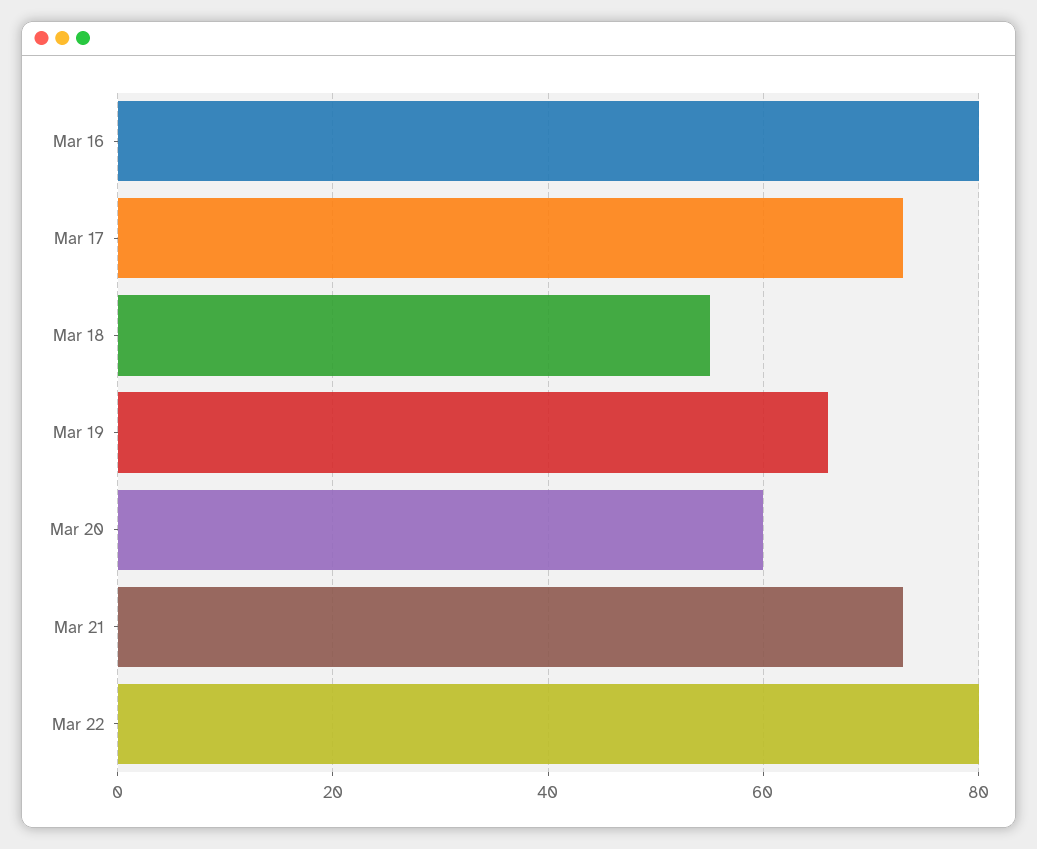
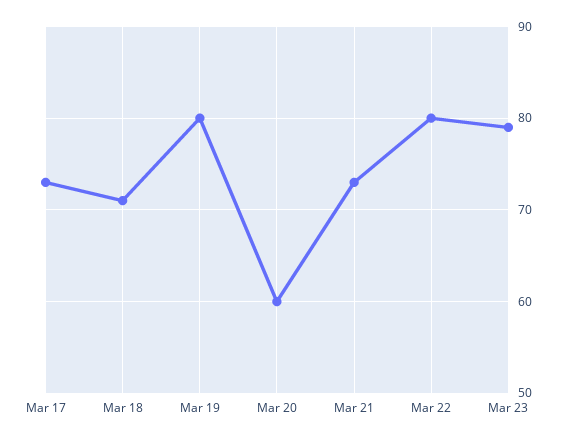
Mar 16: 80 -> none
Mar 18: 55 -> 71
Mar 19: 65 -> 80
Mar 23: none -> 79

